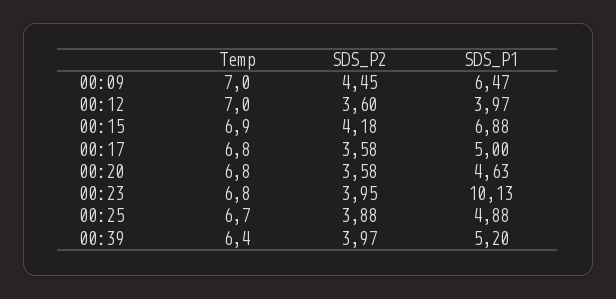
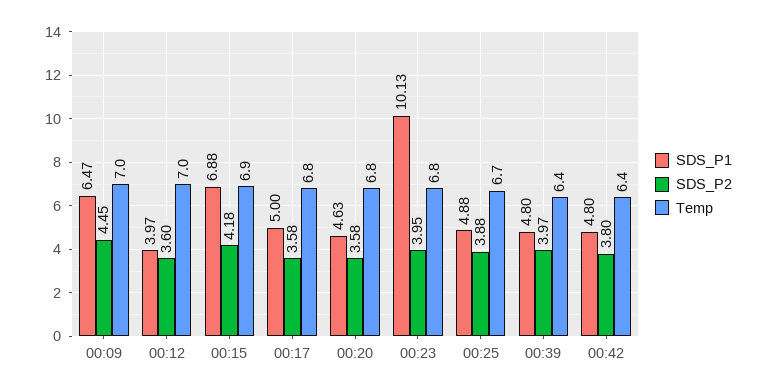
SDS_P1, 00:39: 5.2 -> 4.8
SDS_P1, 00:42: none -> 4.8
SDS_P2, 00:42: none -> 3.8
Temp, 00:42: none -> 6.4

